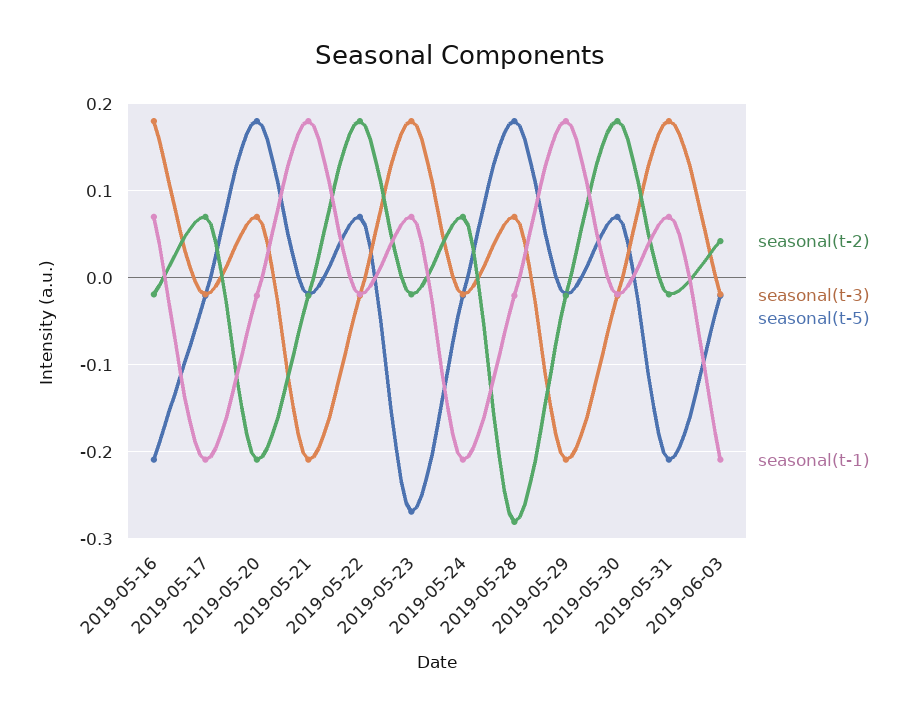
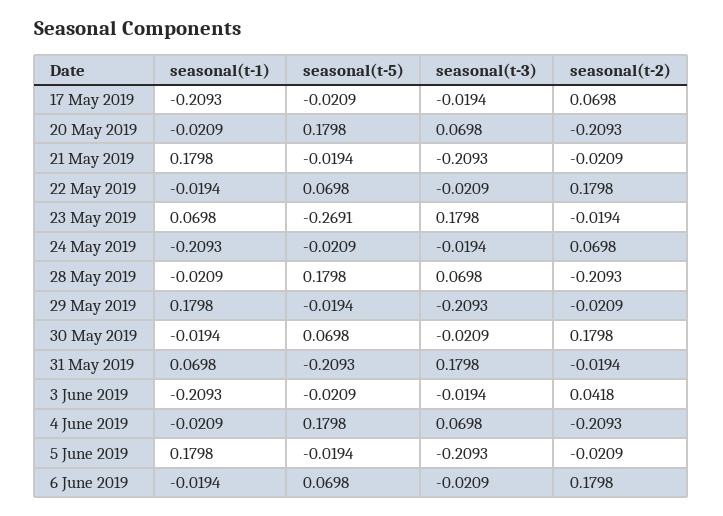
seasonal(t-2), 2019-05-16: -0.02 -> none
seasonal(t-3), 2019-05-16: 0.18 -> none
seasonal(t-5), 2019-05-16: -0.21 -> none
seasonal(t-1), 2019-05-16: 0.07 -> none
seasonal(t-2), 2019-05-28: -0.28 -> -0.2093
seasonal(t-1), 4 June 2019: none -> -0.0209
seasonal(t-5), 4 June 2019: none -> 0.1798
seasonal(t-3), 4 June 2019: none -> 0.0698
seasonal(t-2), 4 June 2019: none -> -0.2093
seasonal(t-1), 5 June 2019: none -> 0.1798
seasonal(t-5), 5 June 2019: none -> -0.0194
seasonal(t-3), 5 June 2019: none -> -0.2093
seasonal(t-2), 5 June 2019: none -> -0.0209
seasonal(t-1), 6 June 2019: none -> -0.0194
seasonal(t-5), 6 June 2019: none -> 0.0698
seasonal(t-3), 6 June 2019: none -> -0.0209
seasonal(t-2), 6 June 2019: none -> 0.1798

